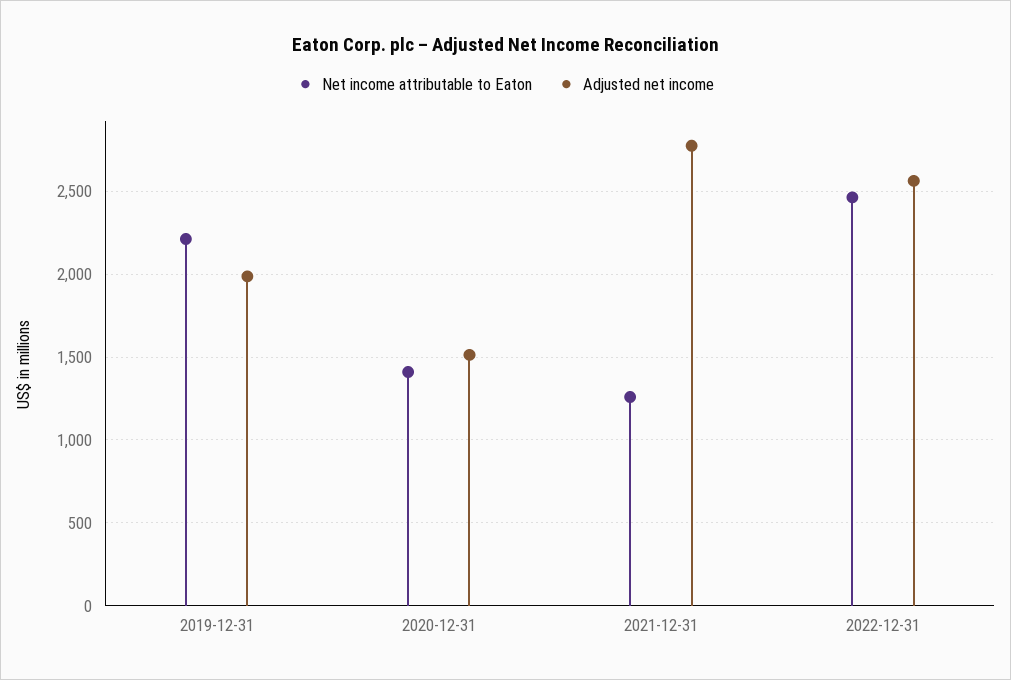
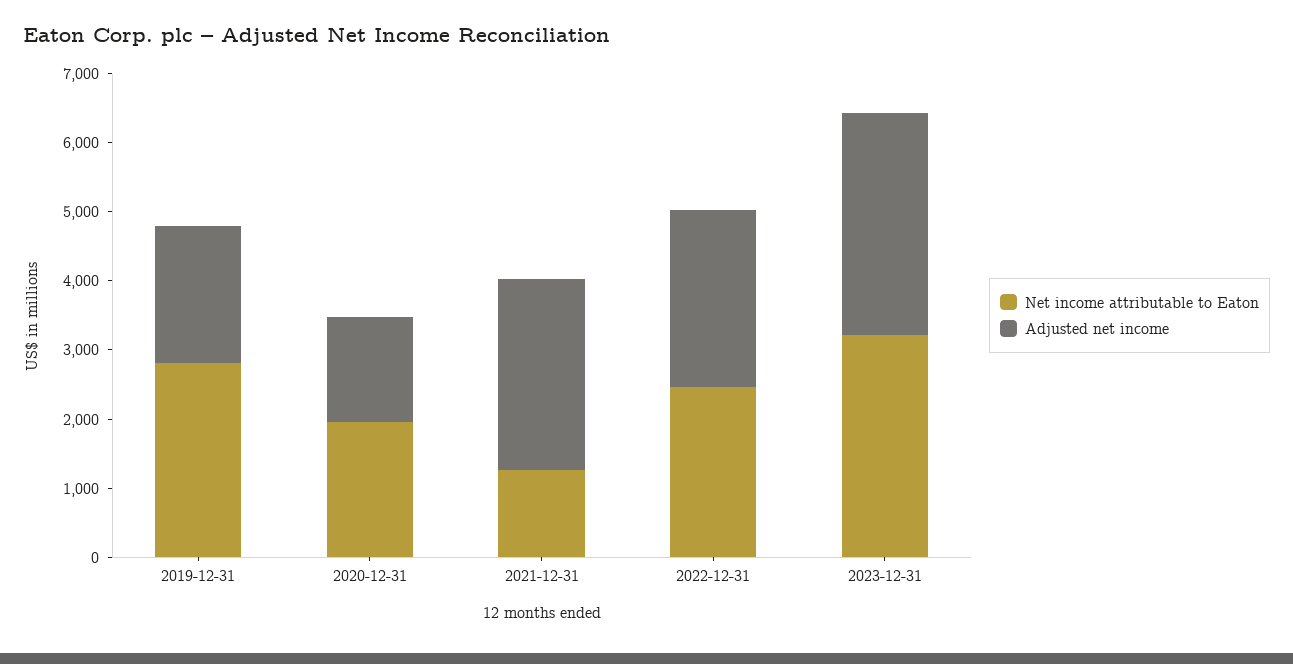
Net income attributable to Eaton, 2019-12-31: 2200 -> 2800
Net income attributable to Eaton, 2020-12-31: 1400 -> 2000
Net income attributable to Eaton, 2023-12-31: none -> 3200
Adjusted net income, 2023-12-31: none -> 3200

